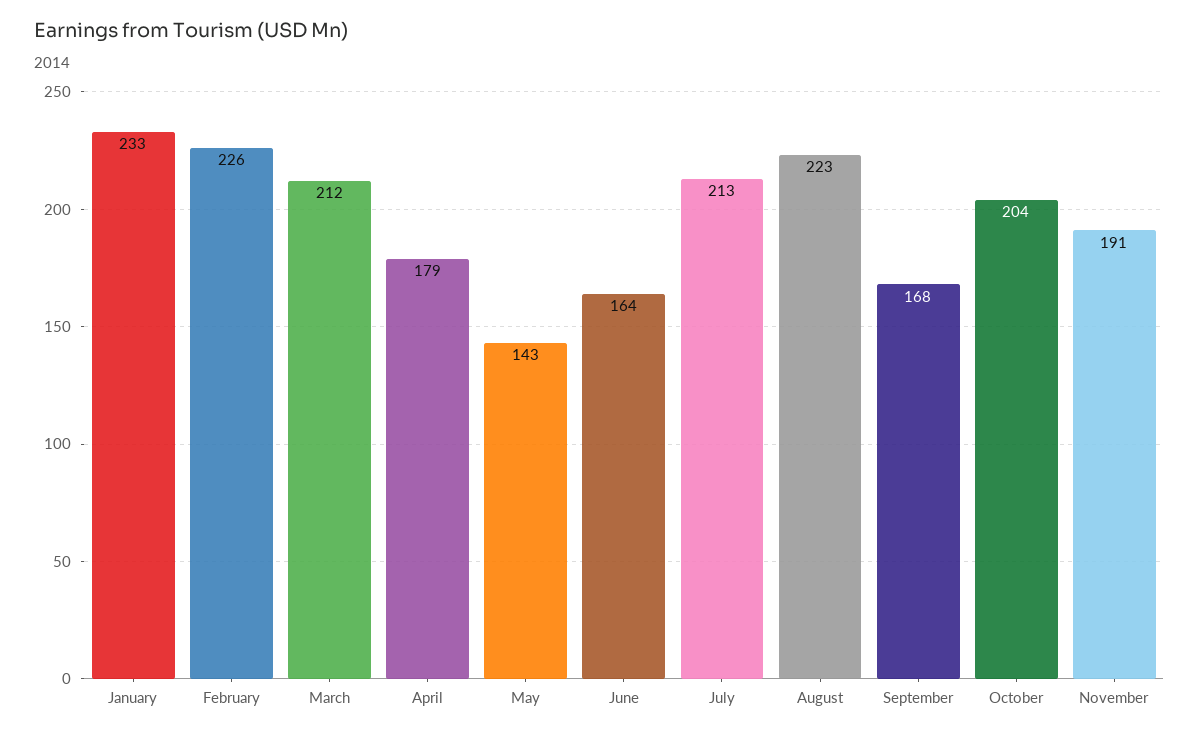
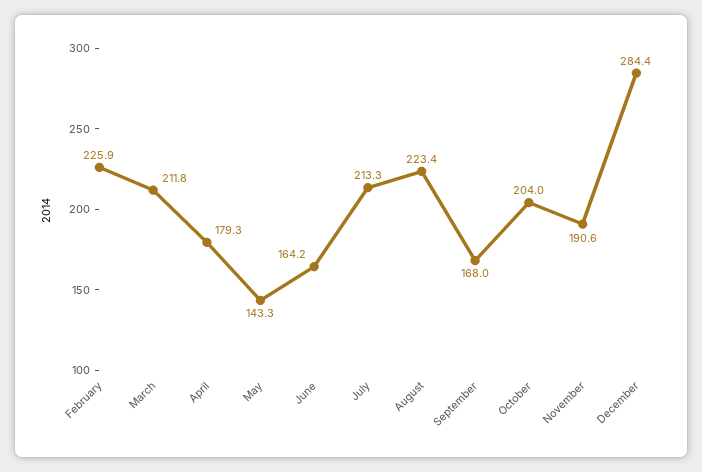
January: 233 -> none
December: none -> 284.4

